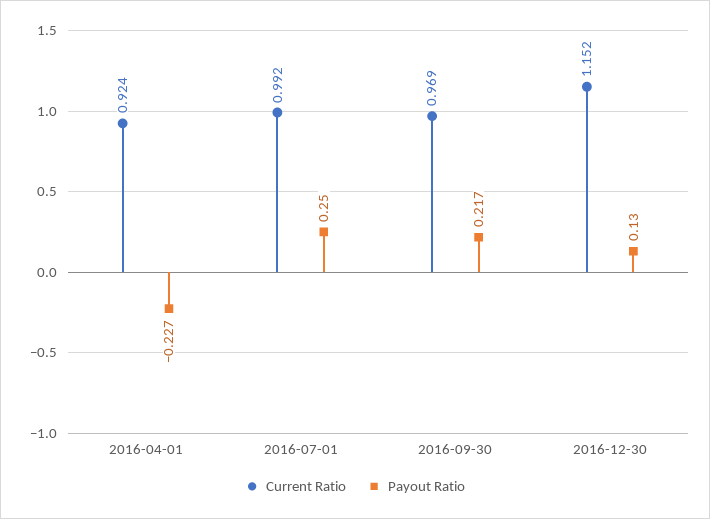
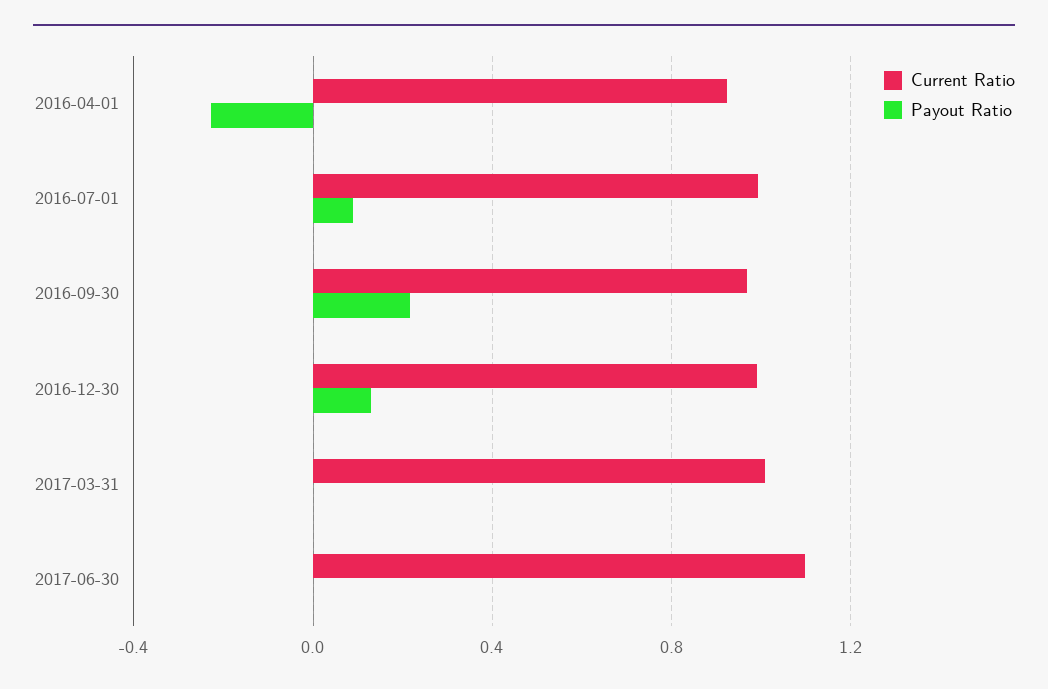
Payout Ratio, 2016-07-01: 0.25 -> 0.1
Current Ratio, 2016-12-30: 1.152 -> 1
Current Ratio, 2017-03-31: none -> 1
Payout Ratio, 2017-03-31: none -> 0
Current Ratio, 2017-06-30: none -> 1.1
Payout Ratio, 2017-06-30: none -> 0

